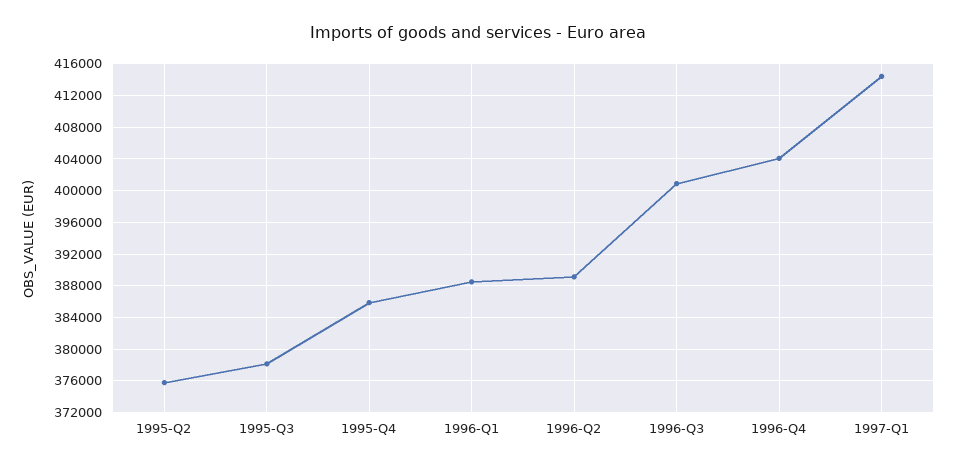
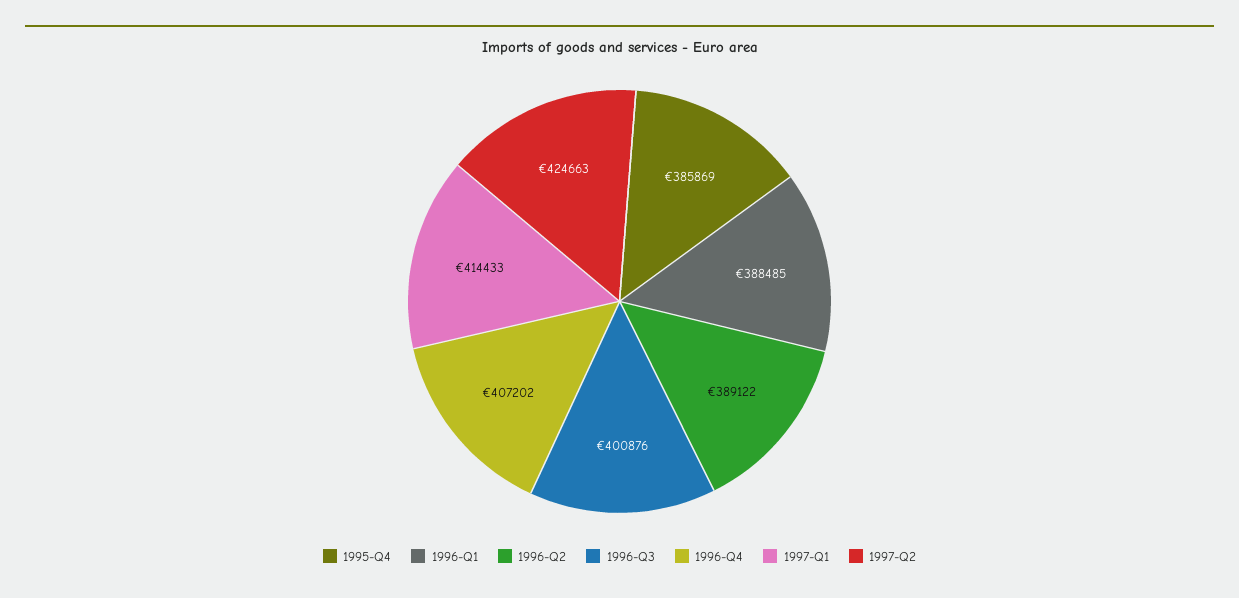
1995-Q2: 376000 -> none
1995-Q3: 378000 -> none
1996-Q4: 404000 -> 407202
1997-Q2: none -> 424663

